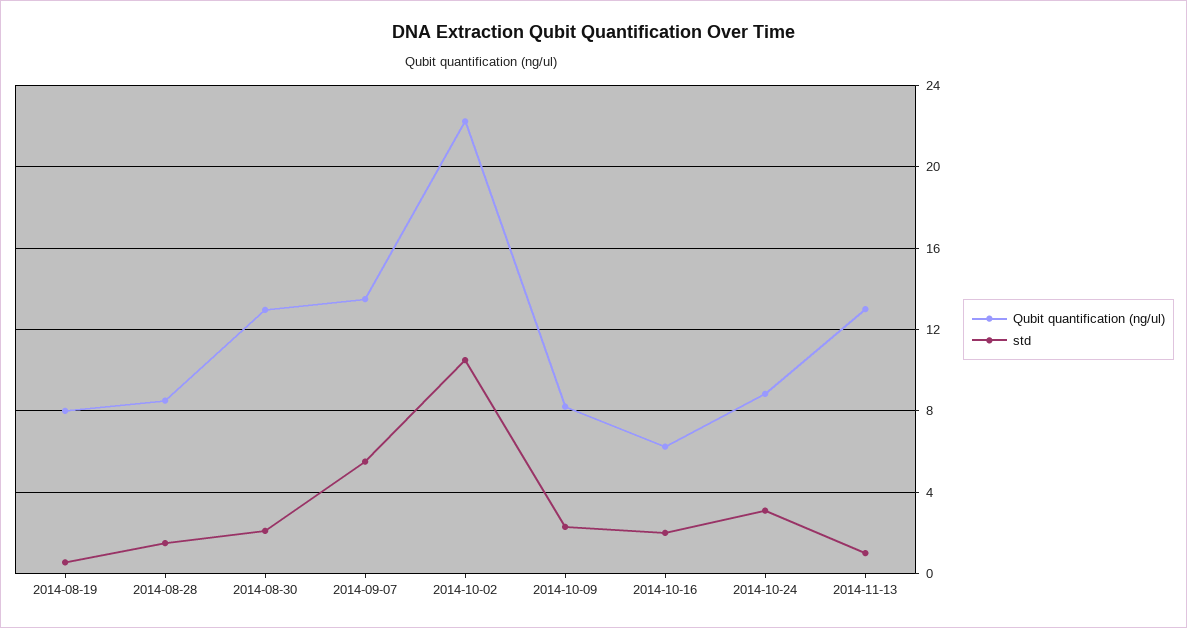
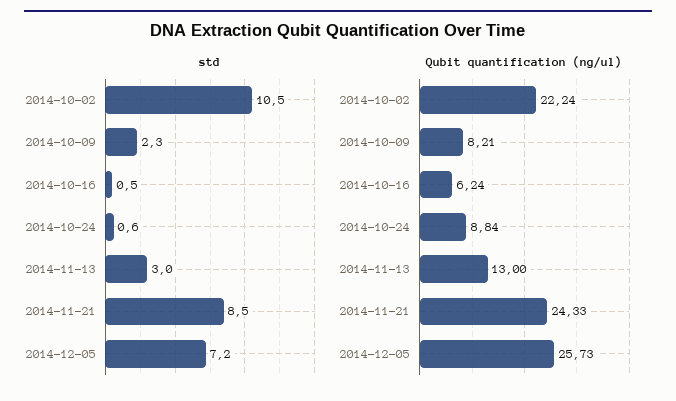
Qubit quantification (ng/ul), 2014-08-19: 8 -> none
std, 2014-08-19: 0.5 -> none
Qubit quantification (ng/ul), 2014-08-28: 8.5 -> none
std, 2014-08-28: 1.5 -> none
Qubit quantification (ng/ul), 2014-08-30: 13 -> none
std, 2014-08-30: 2 -> none
Qubit quantification (ng/ul), 2014-09-07: 13.5 -> none
std, 2014-09-07: 5.5 -> none
std, 2014-10-16: 2 -> 0.5
std, 2014-10-24: 3 -> 0.6
std, 2014-11-13: 1 -> 3
std, 2014-11-21: none -> 8.5
std, 2014-12-05: none -> 7.2
Qubit quantification (ng/ul), 2014-11-21: none -> 24.33
Qubit quantification (ng/ul), 2014-12-05: none -> 25.73

